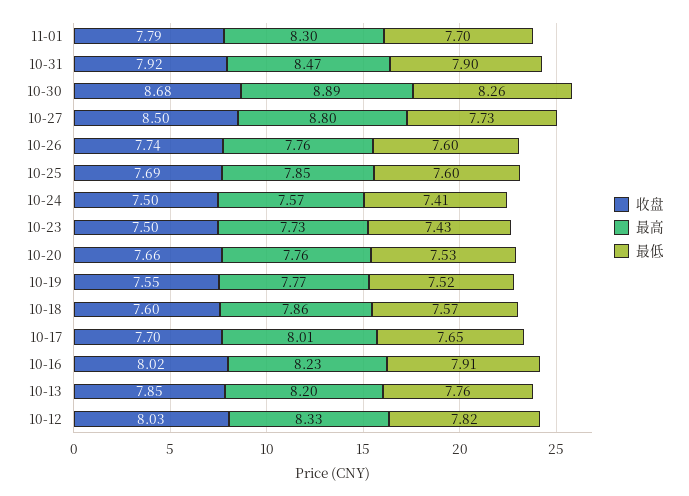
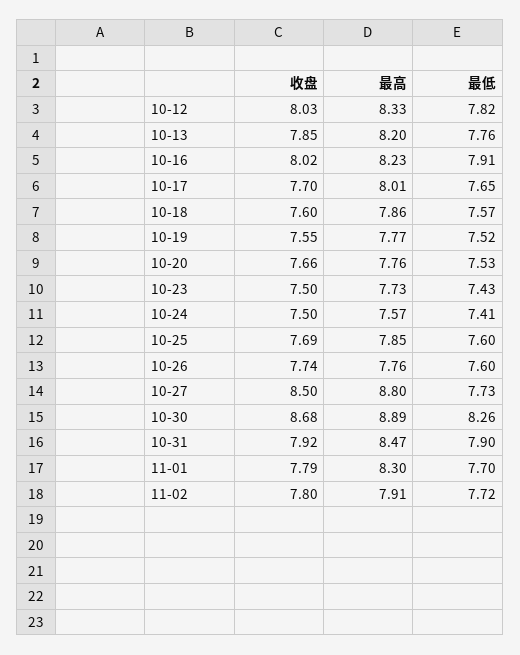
收盘, 11-02: none -> 7.8
最高, 11-02: none -> 7.91
最低, 11-02: none -> 7.72

